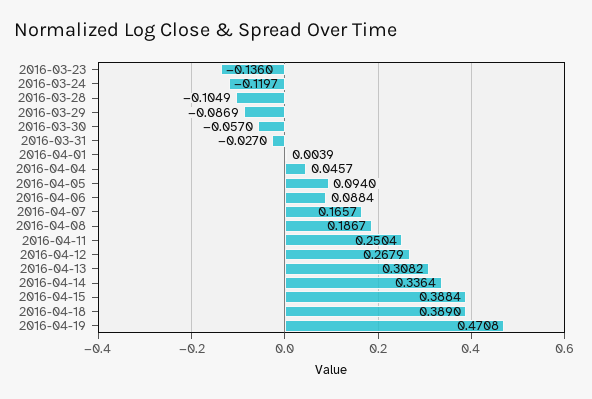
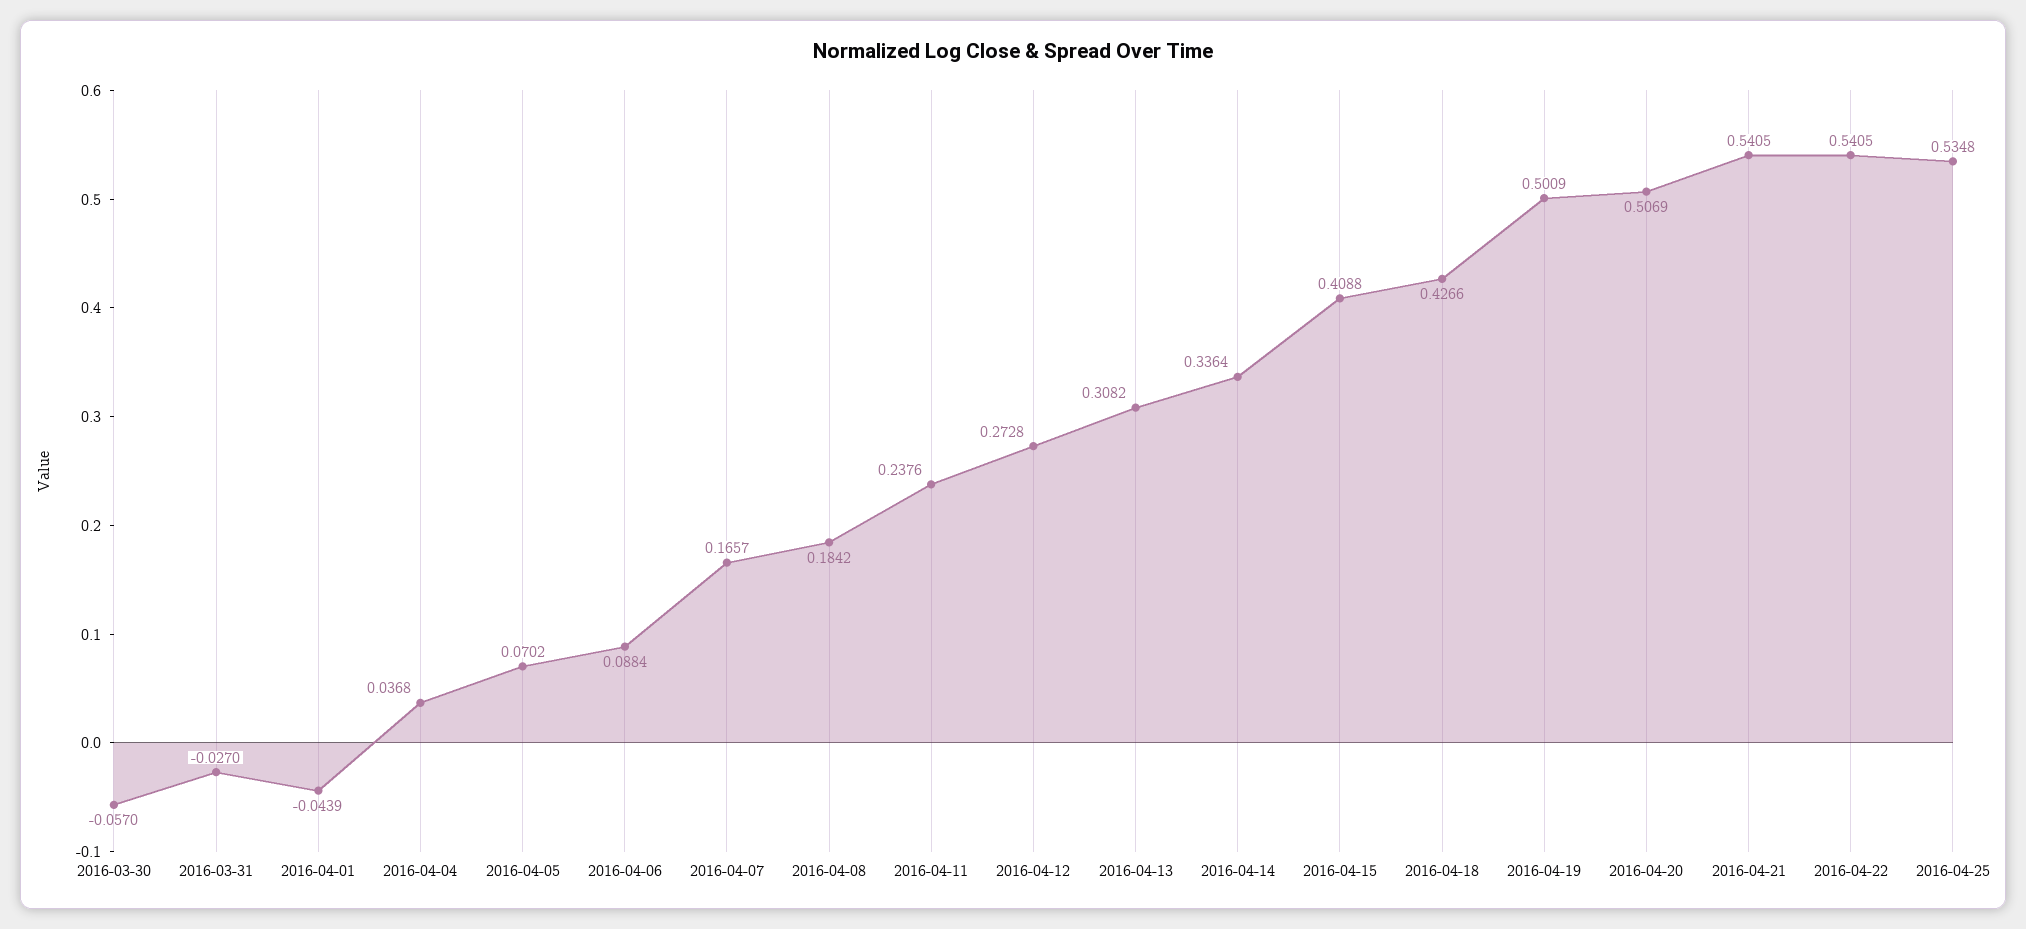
2016-03-23: -0.136 -> none
2016-03-24: -0.1197 -> none
2016-03-28: -0.1049 -> none
2016-03-29: -0.0869 -> none
2016-04-01: 0.0039 -> -0.0439
2016-04-04: 0.0457 -> 0.0368
2016-04-05: 0.094 -> 0.0702
2016-04-08: 0.1867 -> 0.1842
2016-04-11: 0.2504 -> 0.2376
2016-04-12: 0.2679 -> 0.2728
2016-04-15: 0.3884 -> 0.4088
2016-04-18: 0.389 -> 0.4266
2016-04-19: 0.4708 -> 0.5009
2016-04-20: none -> 0.5069
2016-04-21: none -> 0.5405
2016-04-22: none -> 0.5405
2016-04-25: none -> 0.5348

